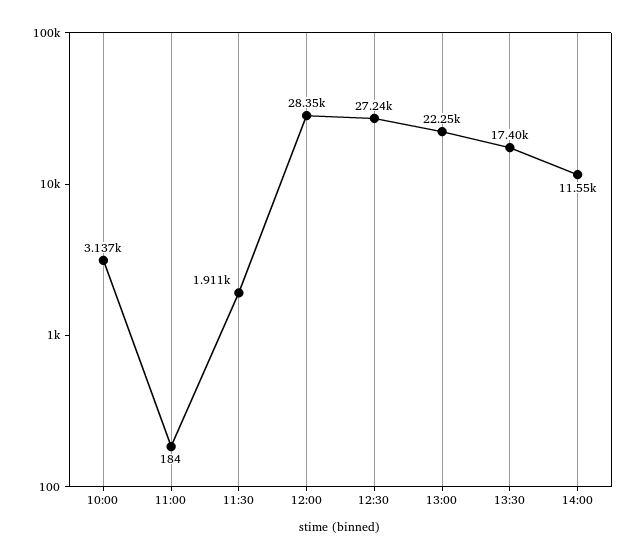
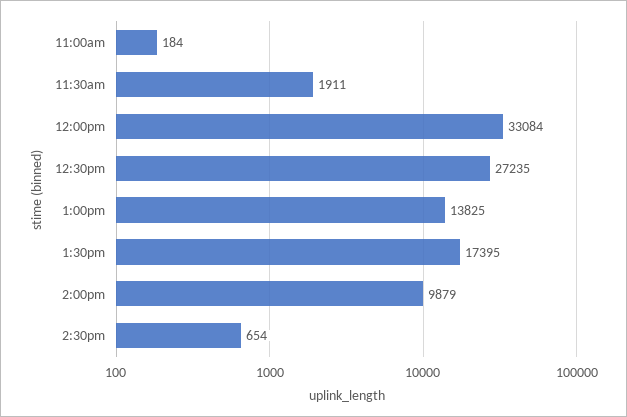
10:00: 3137 -> none
12:00: 28350 -> 33084
13:00: 22250 -> 13825
14:00: 11550 -> 9879
2:30pm: none -> 654

